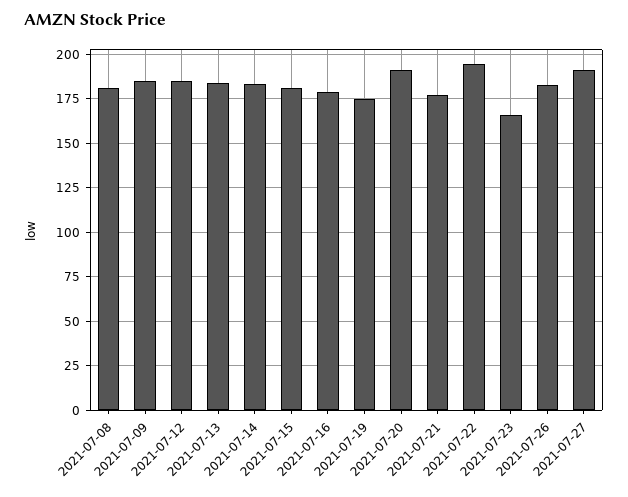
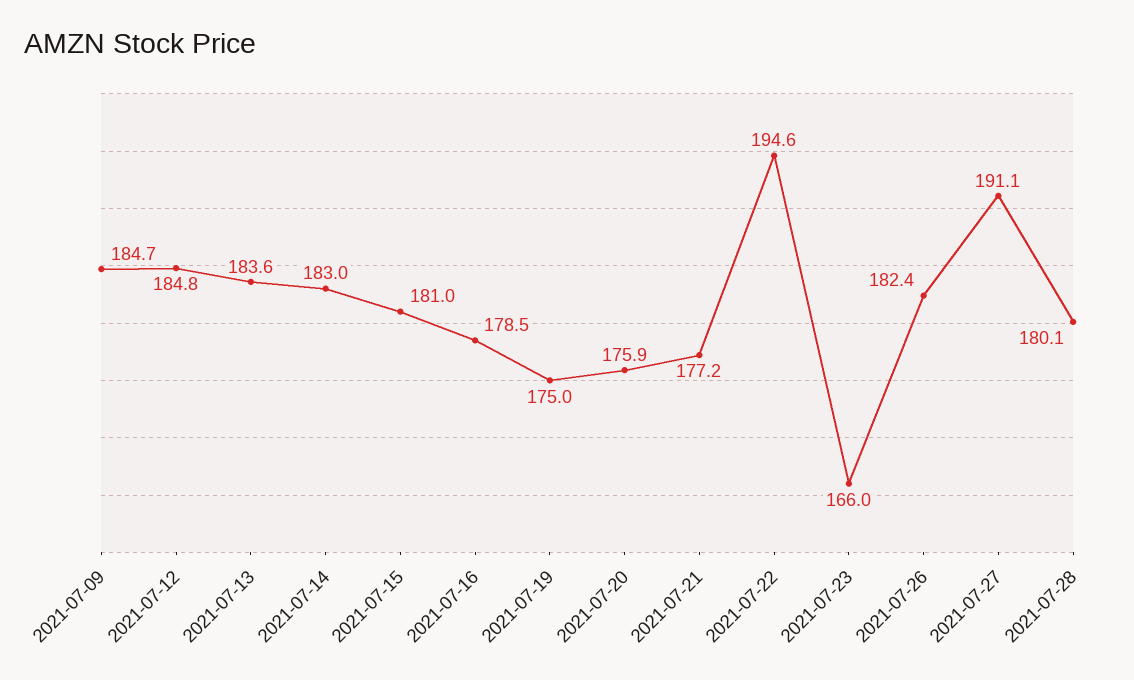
2021-07-08: 180 -> none
2021-07-20: 190 -> 175.9
2021-07-28: none -> 180.1

